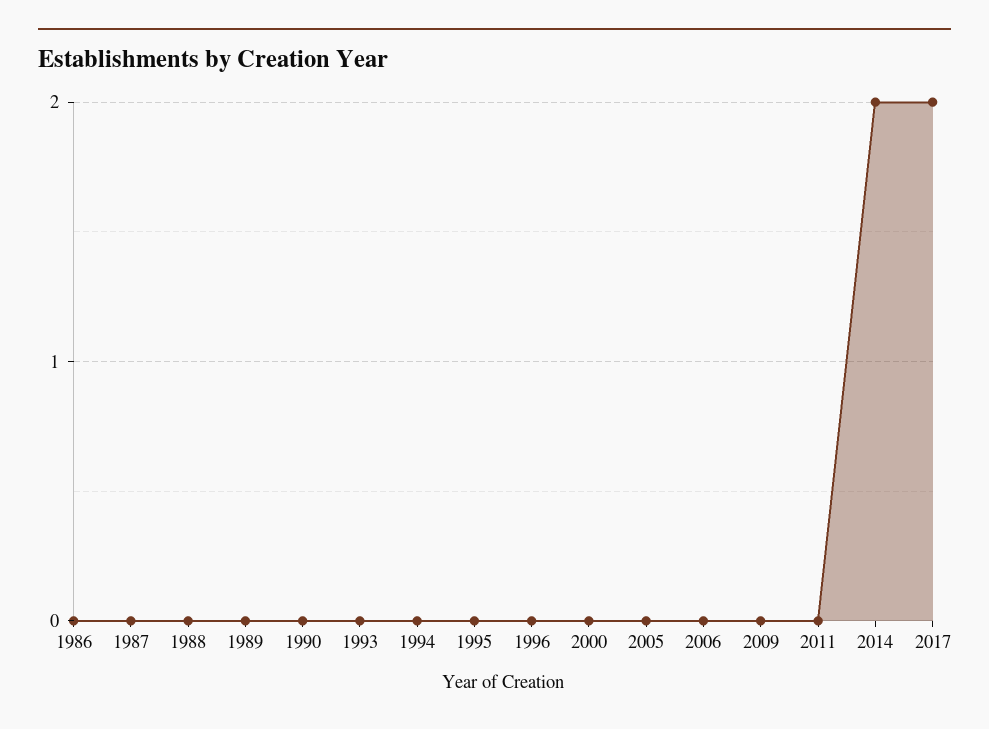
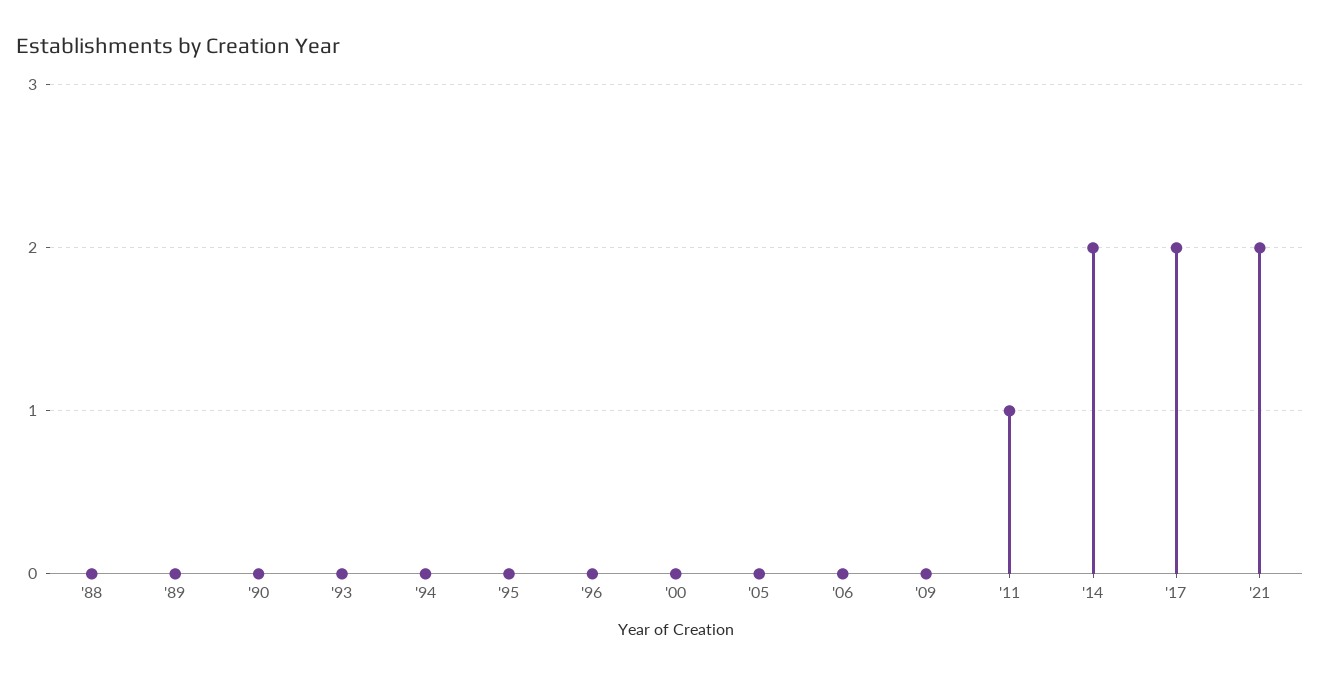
1986: 0 -> none
1987: 0 -> none
2011: 0 -> 1
'21: none -> 2

